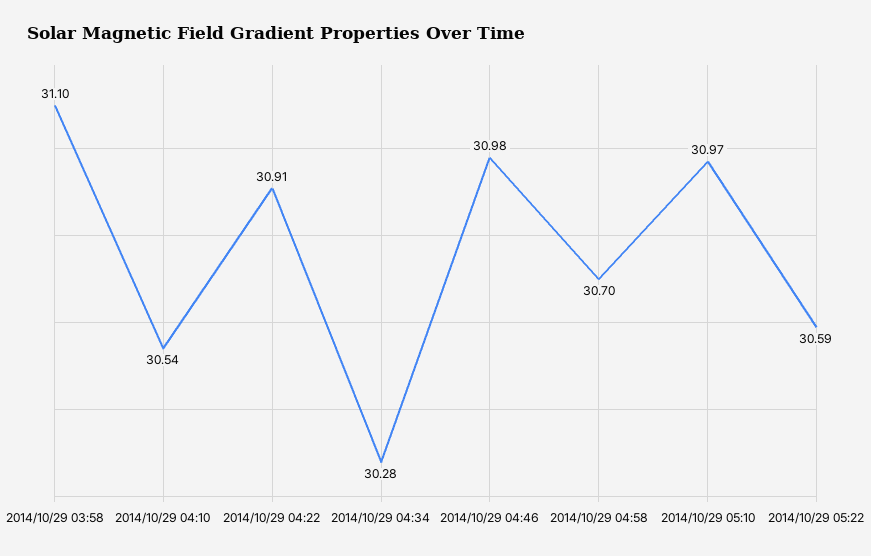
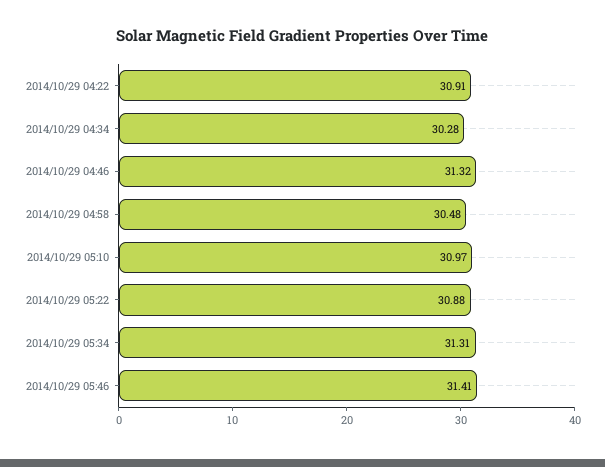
2014/10/29 03:58: 31.1 -> none
2014/10/29 04:10: 30.54 -> none
2014/10/29 04:46: 30.98 -> 31.32
2014/10/29 04:58: 30.7 -> 30.48
2014/10/29 05:22: 30.59 -> 30.88
2014/10/29 05:34: none -> 31.31
2014/10/29 05:46: none -> 31.41

